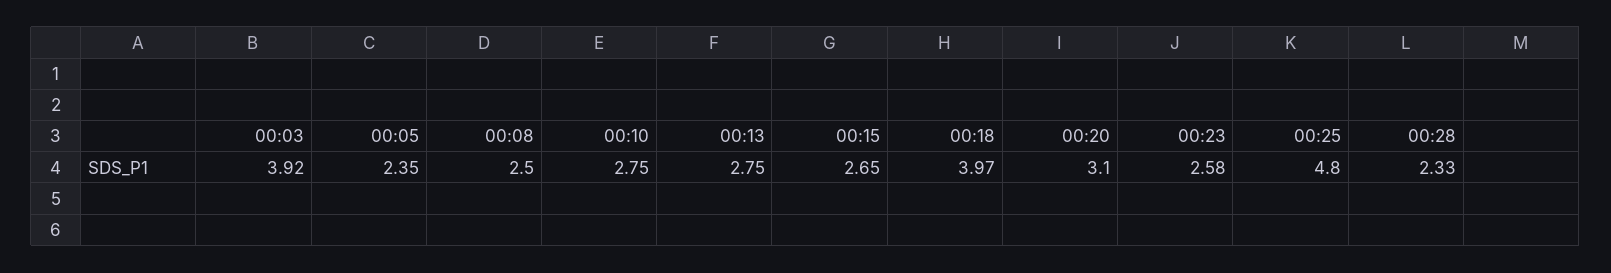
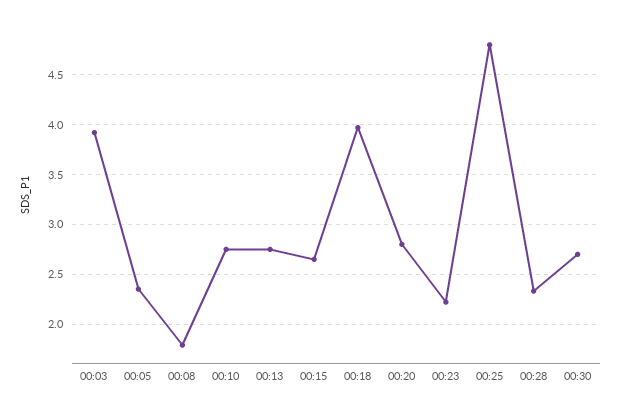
00:08: 2.5 -> 1.8
00:20: 3.1 -> 2.8
00:23: 2.58 -> 2.2
00:30: none -> 2.7

